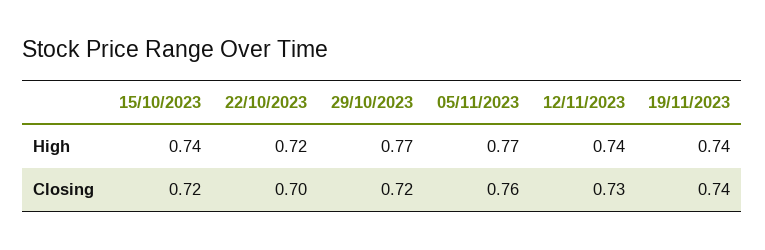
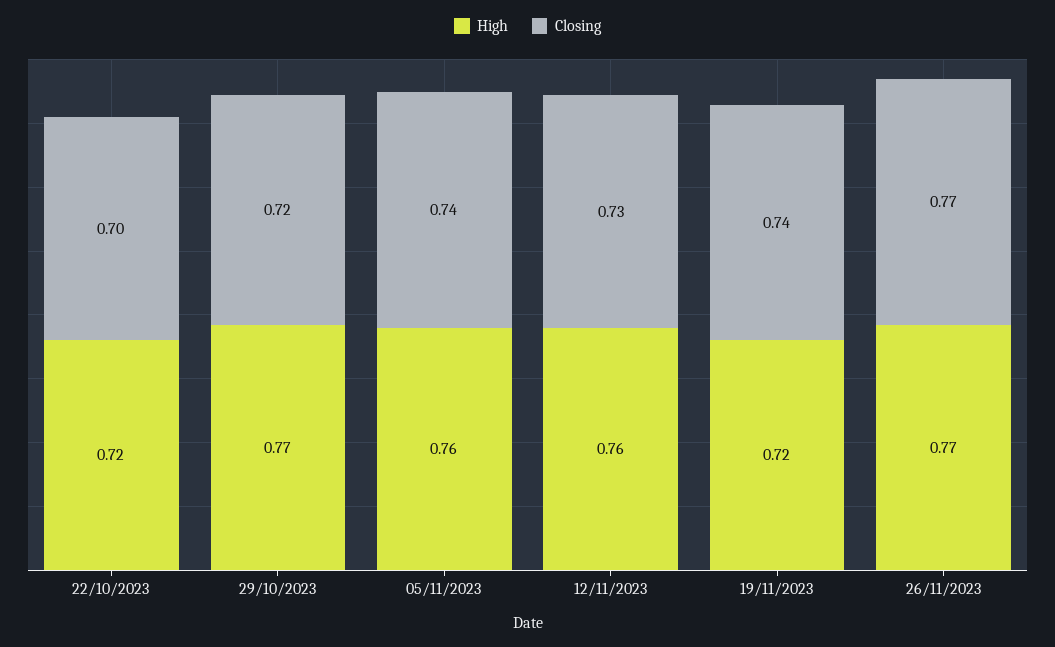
High, 15/10/2023: 0.74 -> none
High, 05/11/2023: 0.77 -> 0.76
High, 12/11/2023: 0.74 -> 0.76
High, 19/11/2023: 0.74 -> 0.72
Closing, 15/10/2023: 0.72 -> none
Closing, 05/11/2023: 0.76 -> 0.74
High, 26/11/2023: none -> 0.77
Closing, 26/11/2023: none -> 0.77

